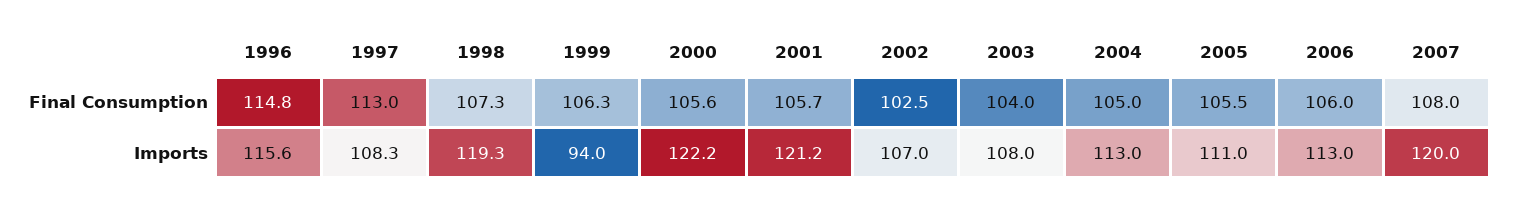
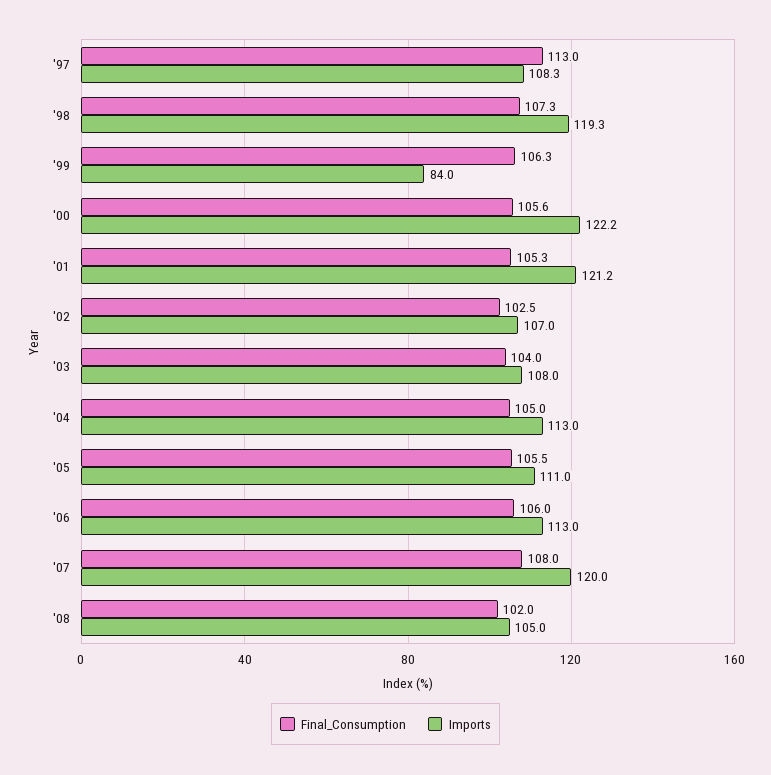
Final Consumption, 1996: 114.8 -> none
Final Consumption, 2001: 105.7 -> 105.3
Imports, 1996: 115.6 -> none
Imports, 1999: 94 -> 84
Final Consumption, '08: none -> 102
Imports, '08: none -> 105

